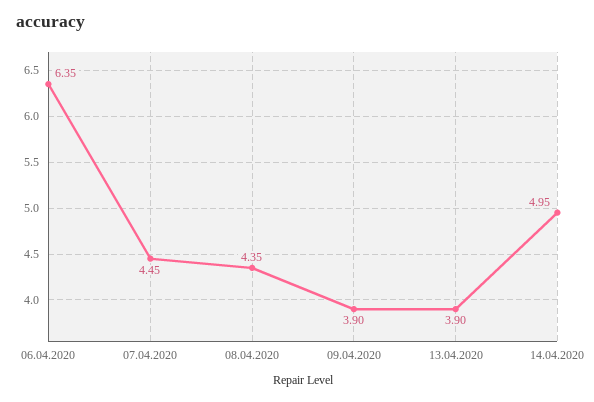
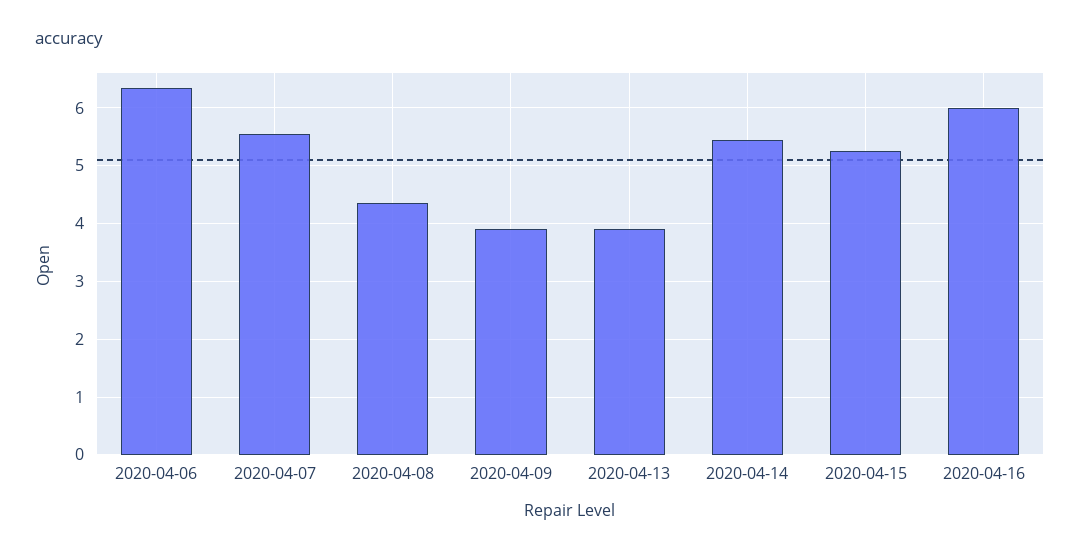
07.04.2020: 4.45 -> 5.6
14.04.2020: 4.95 -> 5.4
2020-04-15: none -> 5.2
2020-04-16: none -> 6

